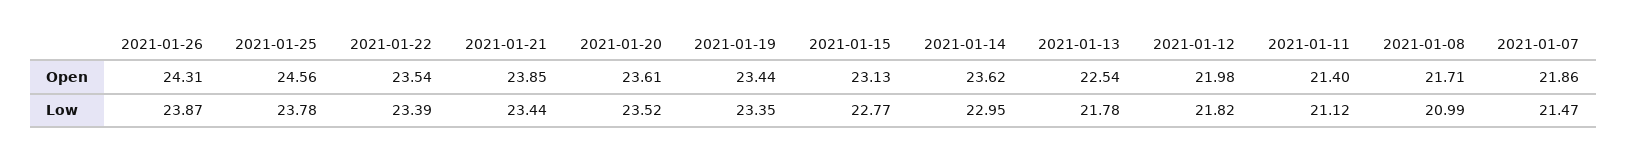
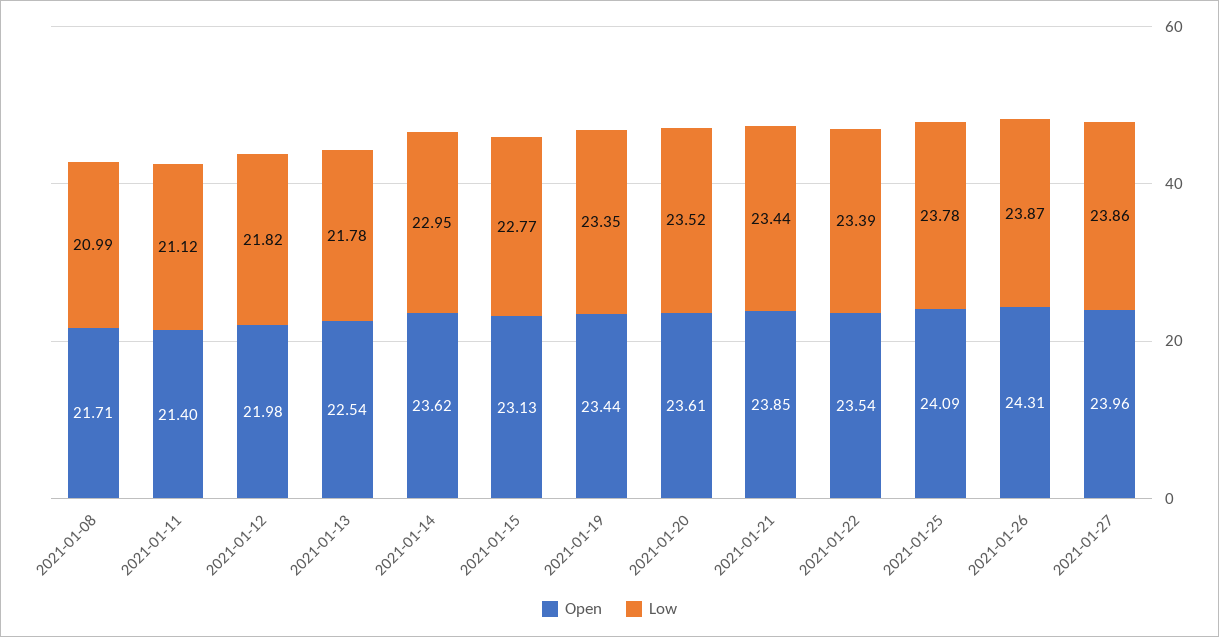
Open, 2021-01-25: 24.56 -> 24.09
Open, 2021-01-07: 21.86 -> none
Low, 2021-01-07: 21.47 -> none
Open, 2021-01-27: none -> 23.96
Low, 2021-01-27: none -> 23.86

